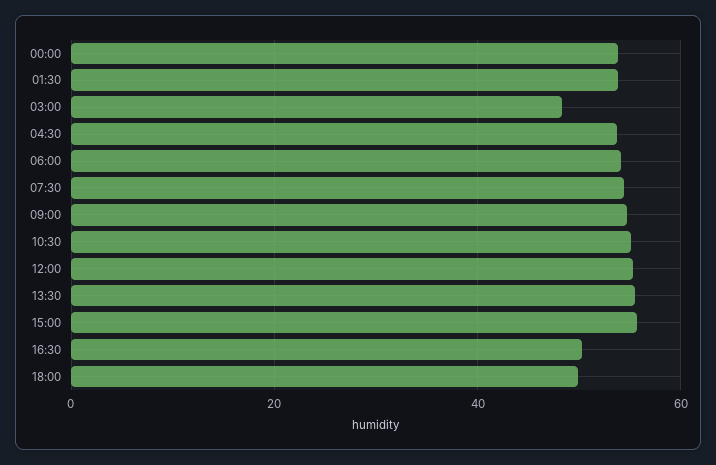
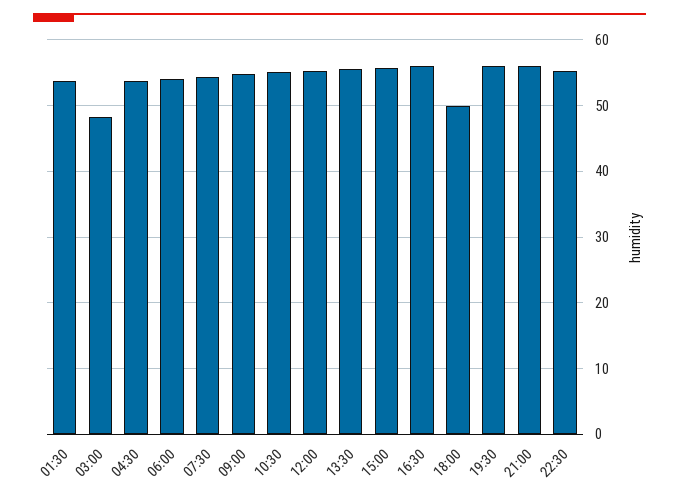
00:00: 54 -> none
16:30: 50 -> 56
19:30: none -> 56
21:00: none -> 56
22:30: none -> 55

